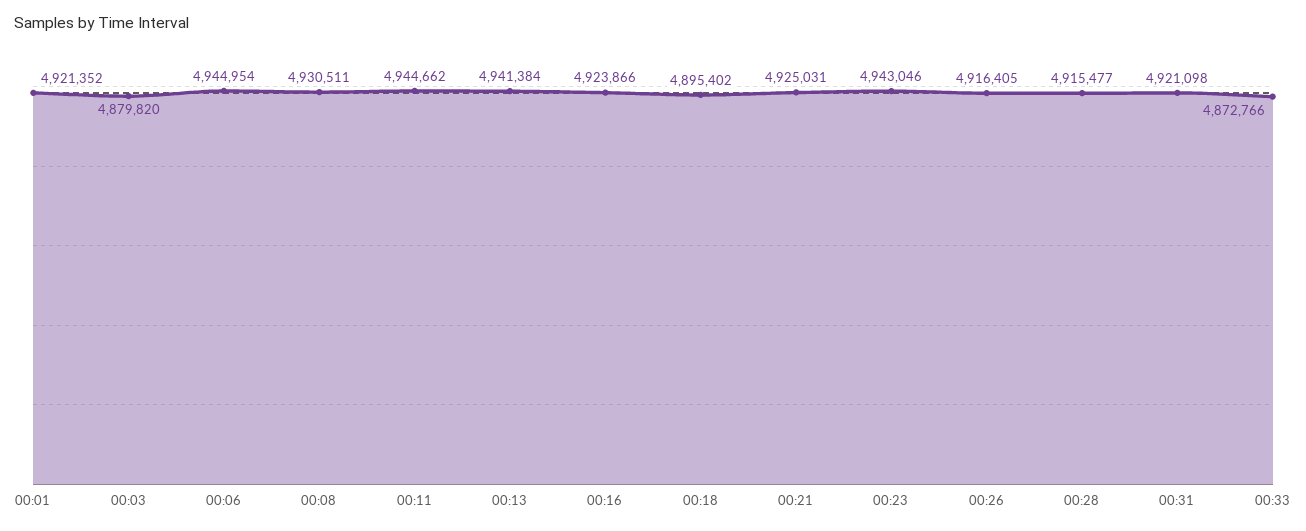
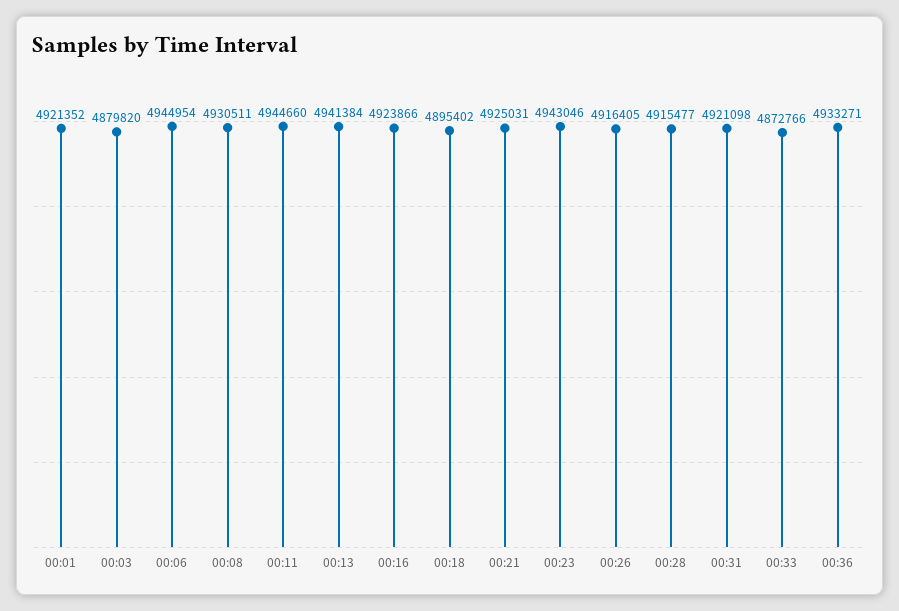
00:11: 4944662 -> 4944660
00:36: none -> 4933271

